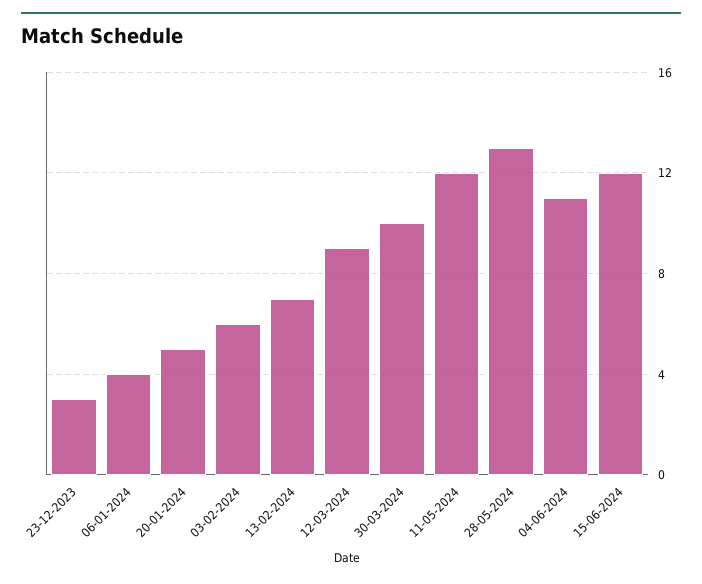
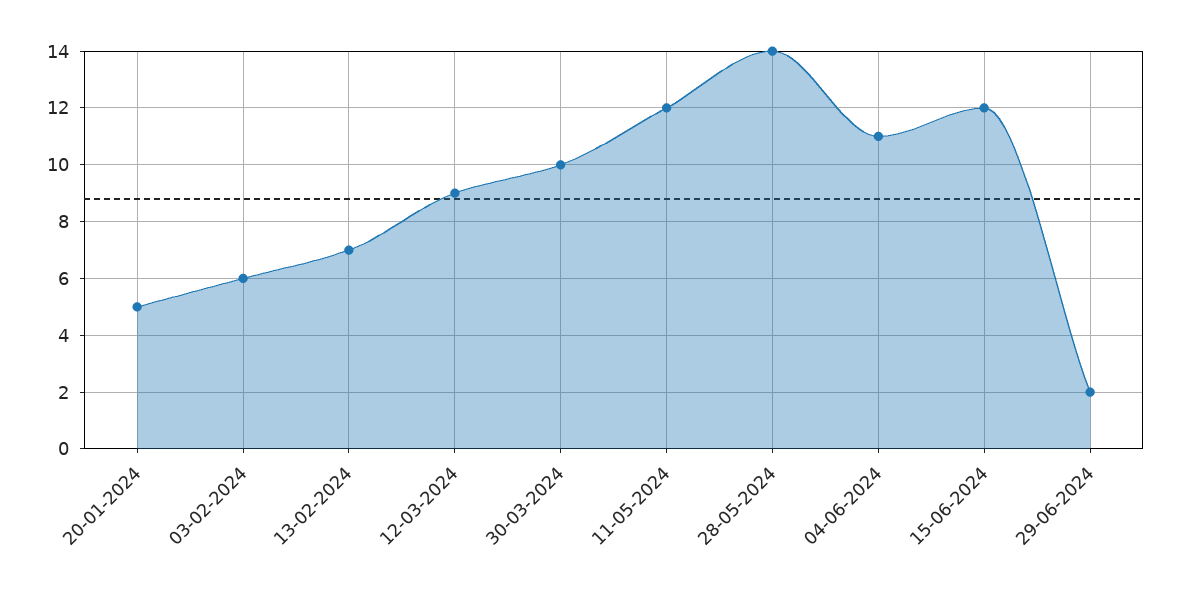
23-12-2023: 3 -> none
06-01-2024: 4 -> none
28-05-2024: 13 -> 14
29-06-2024: none -> 2

